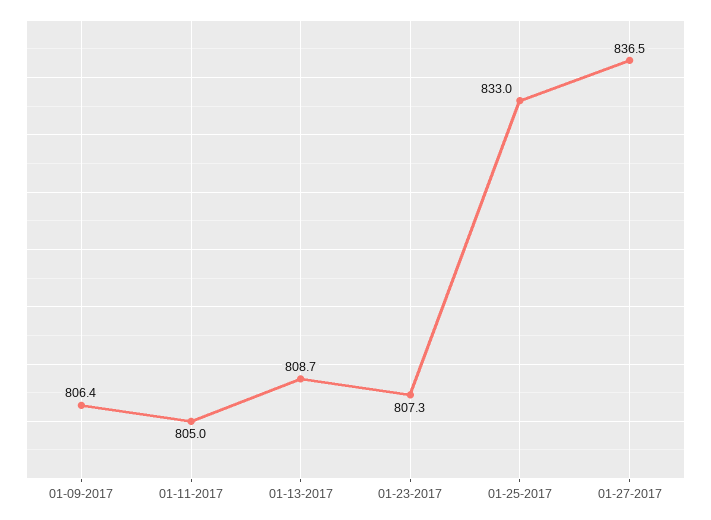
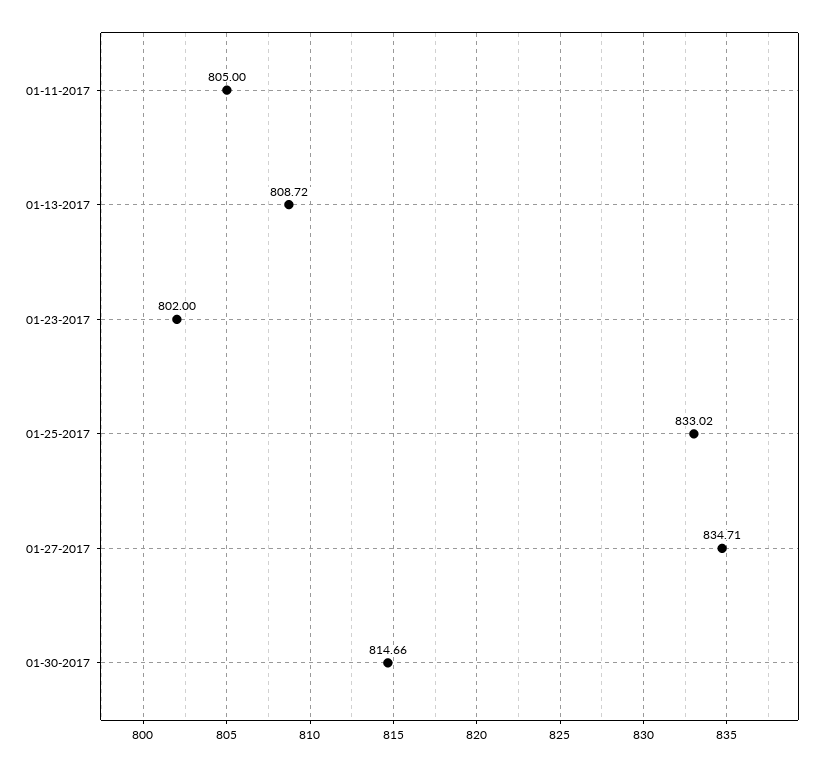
01-09-2017: 806.4 -> none
01-23-2017: 807.3 -> 802
01-27-2017: 836.5 -> 834.71
01-30-2017: none -> 814.66

